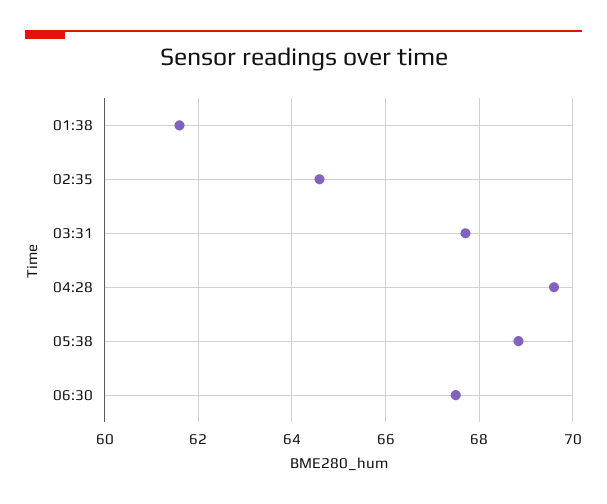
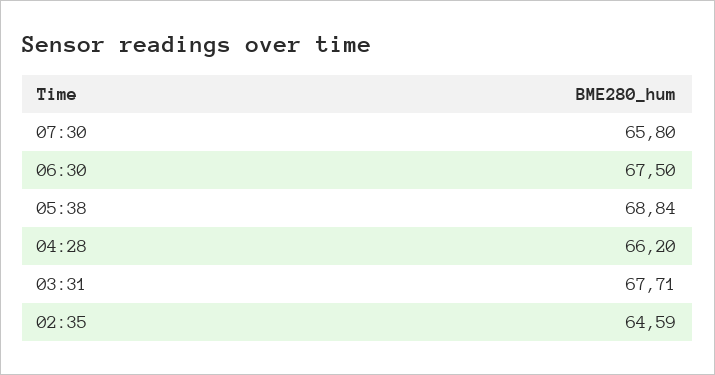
01:38: 61.6 -> none
04:28: 69.6 -> 66.2
07:30: none -> 65.8

